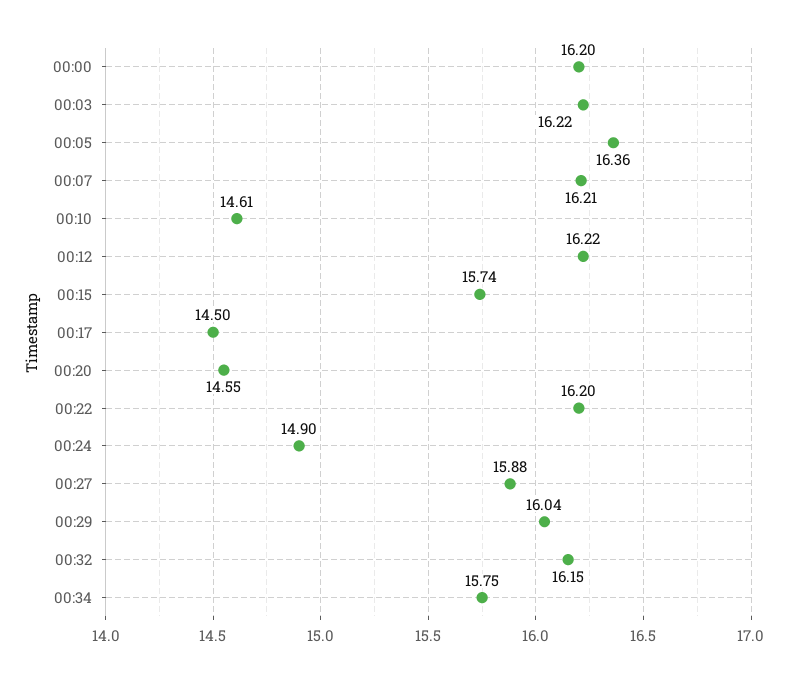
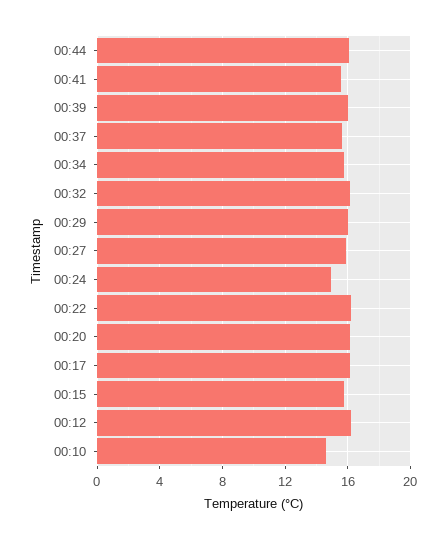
00:00: 16.2 -> none
00:03: 16.22 -> none
00:05: 16.36 -> none
00:07: 16.21 -> none
00:17: 14.5 -> 16
00:20: 14.55 -> 16
00:44: none -> 16
00:41: none -> 15.5
00:39: none -> 16
00:37: none -> 15.5

